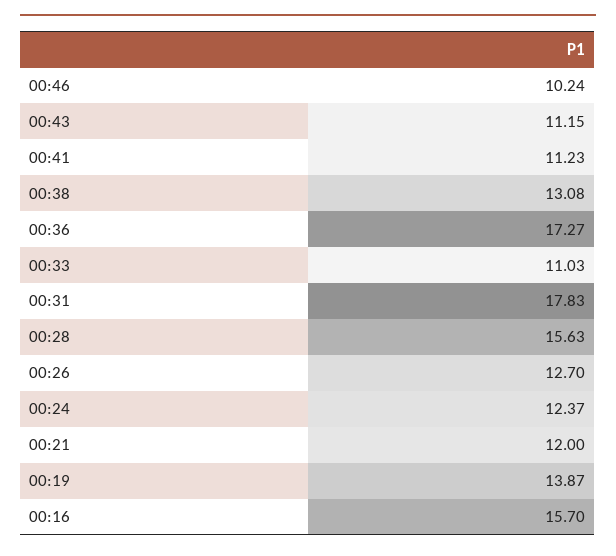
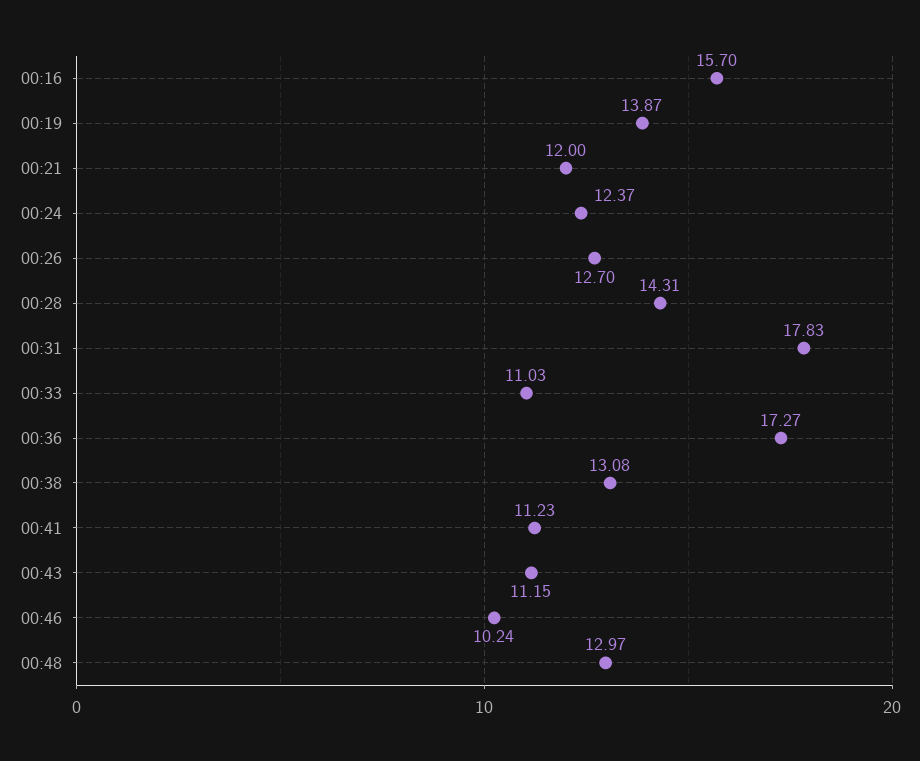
00:28: 15.63 -> 14.31
00:48: none -> 12.97

